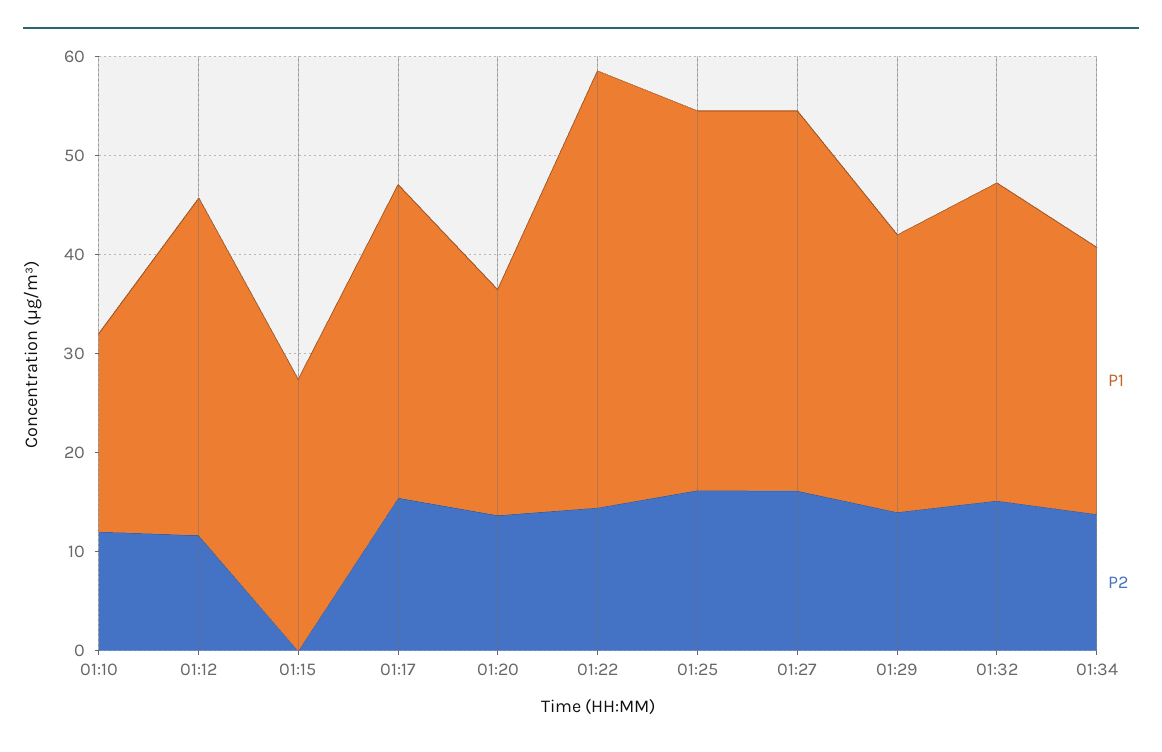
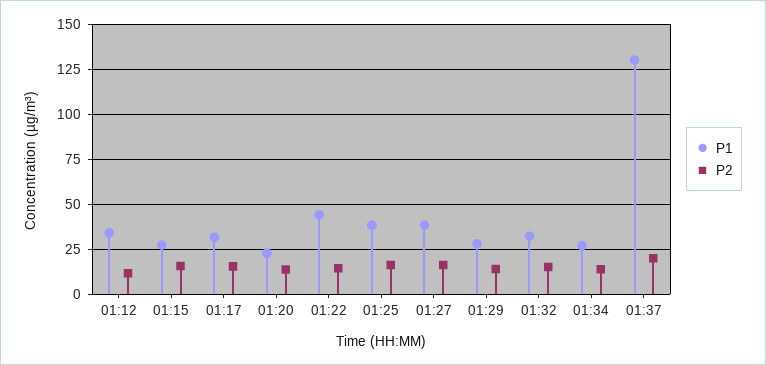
P1, 01:10: 20 -> none
P2, 01:10: 12 -> none
P2, 01:15: 0 -> 15
P1, 01:37: none -> 130
P2, 01:37: none -> 20

